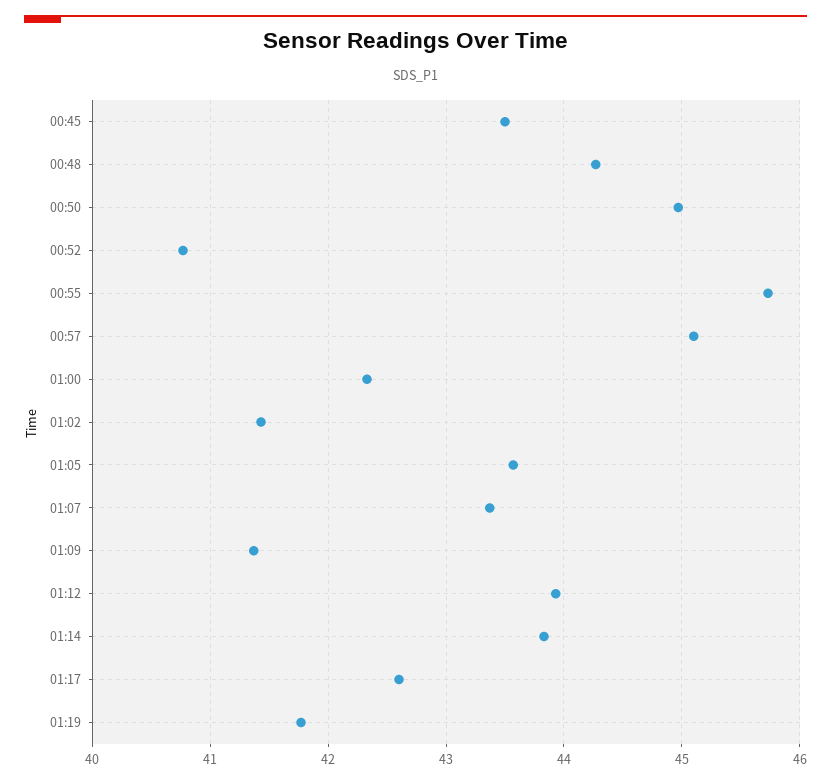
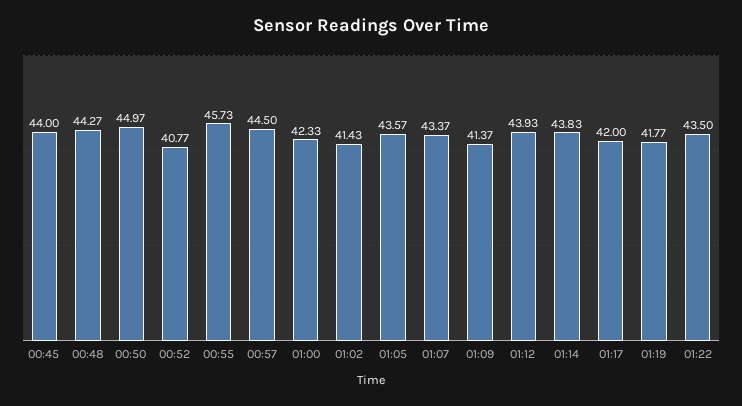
00:45: 43.5 -> 44
00:57: 45.1 -> 44.5
01:17: 42.6 -> 42
01:22: none -> 43.5

